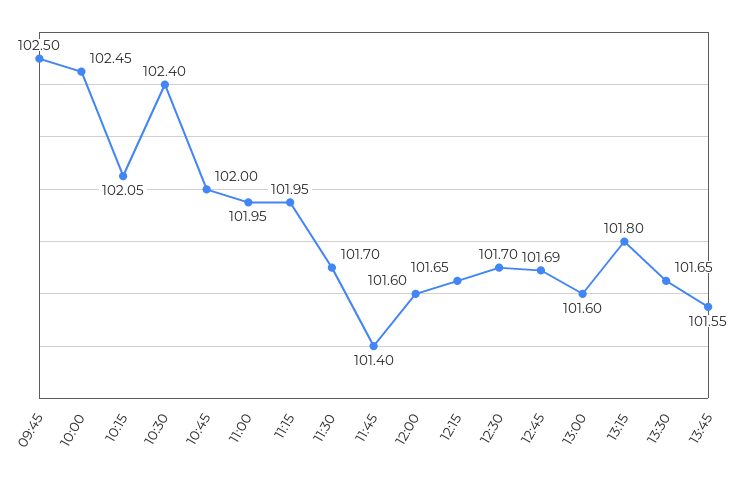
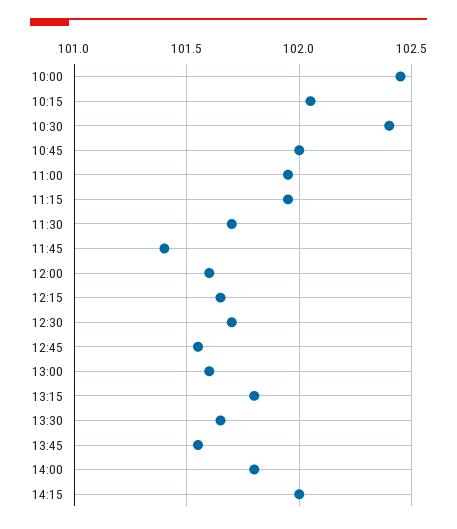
09:45: 102.5 -> none
12:45: 101.69 -> 101.55
14:00: none -> 101.8
14:15: none -> 102

